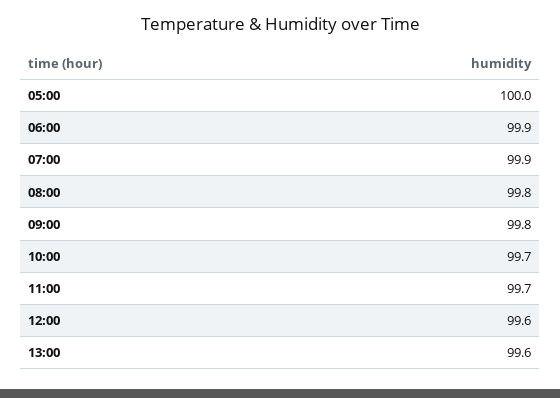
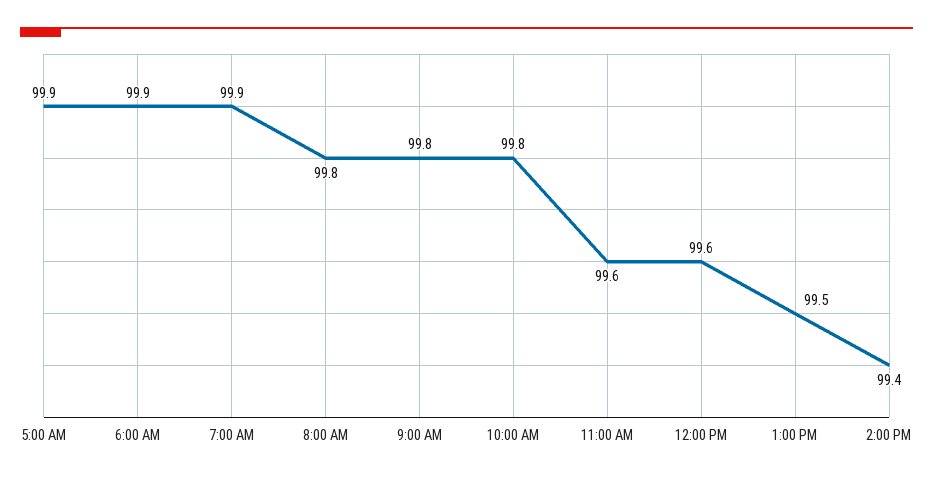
05:00: 100 -> 99.9
10:00: 99.7 -> 99.8
11:00: 99.7 -> 99.6
13:00: 99.6 -> 99.5
2:00 PM: none -> 99.4

